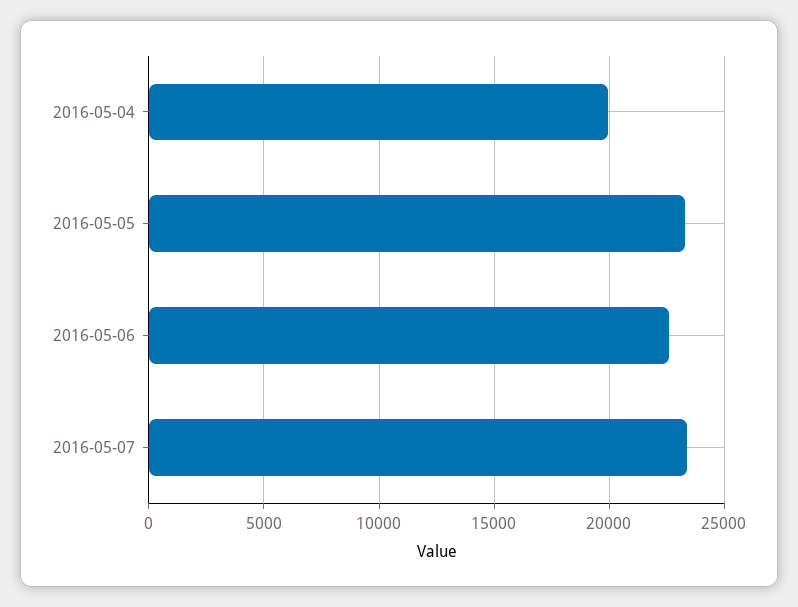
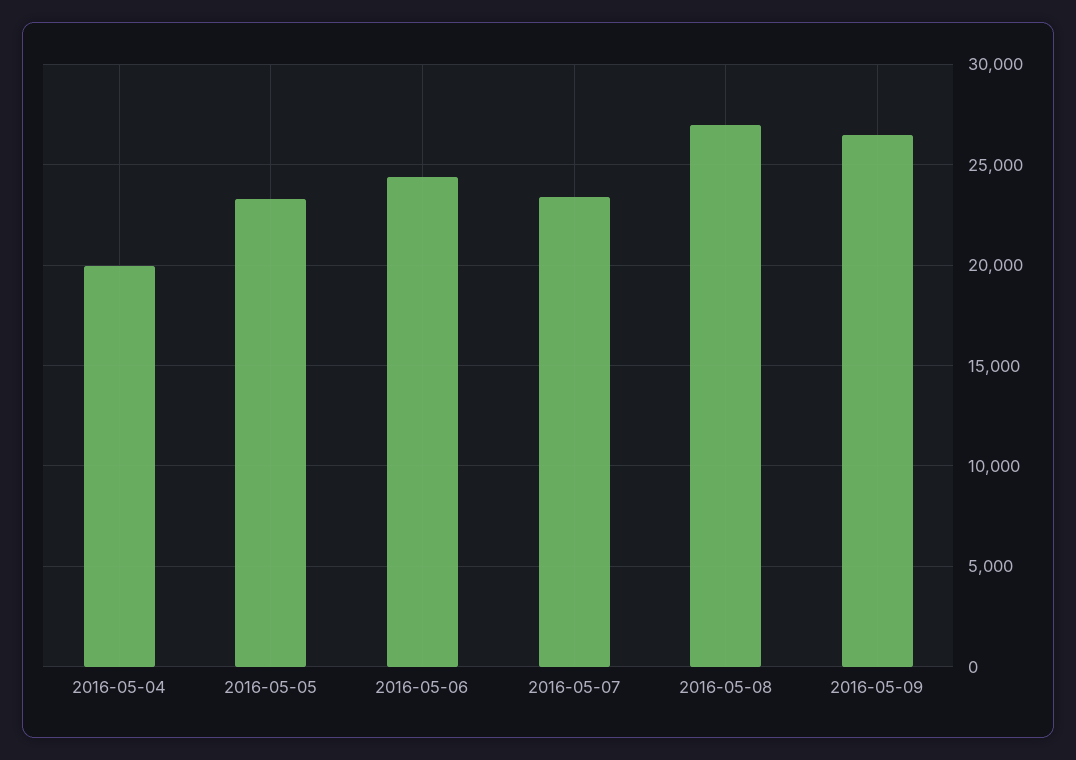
2016-05-06: 22500 -> 24500
2016-05-08: none -> 27000
2016-05-09: none -> 26500

